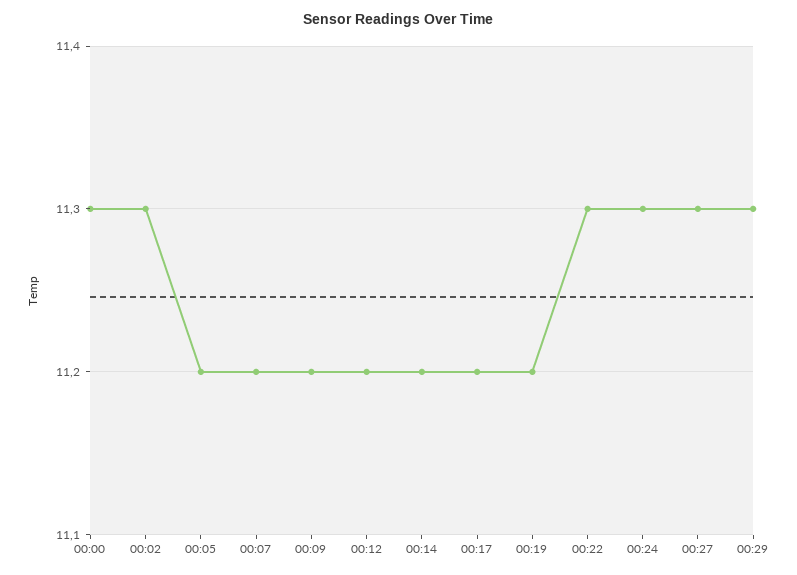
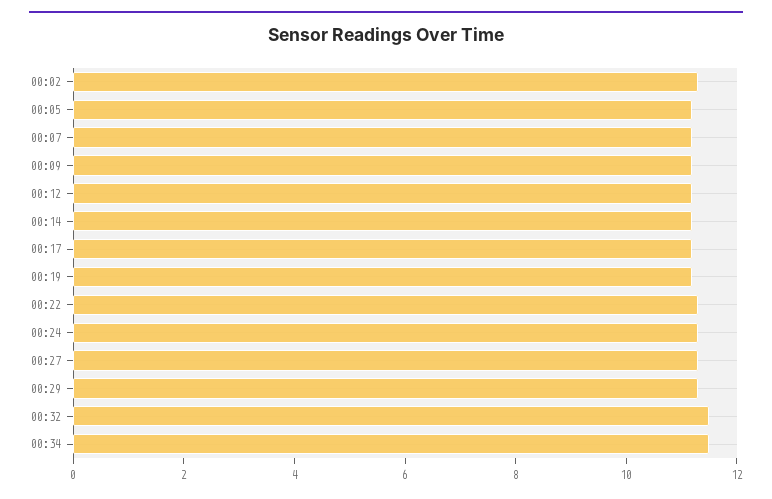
00:00: 11.3 -> none
00:32: none -> 11.5
00:34: none -> 11.5

